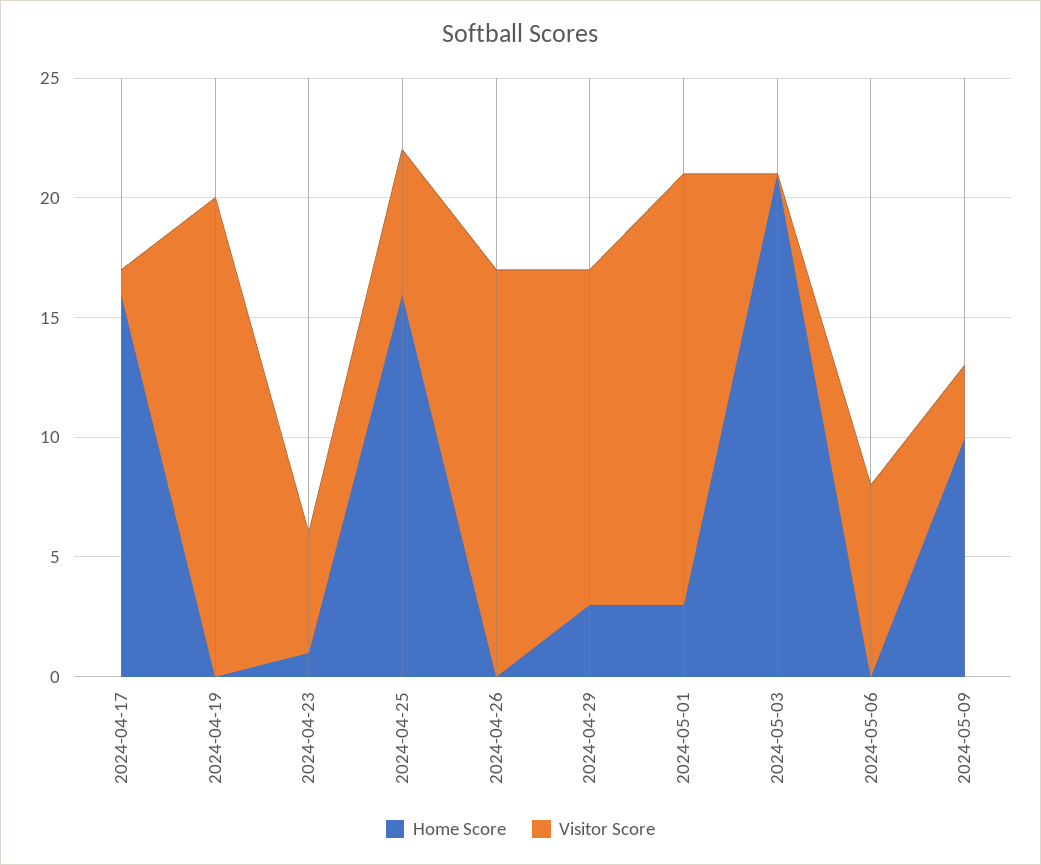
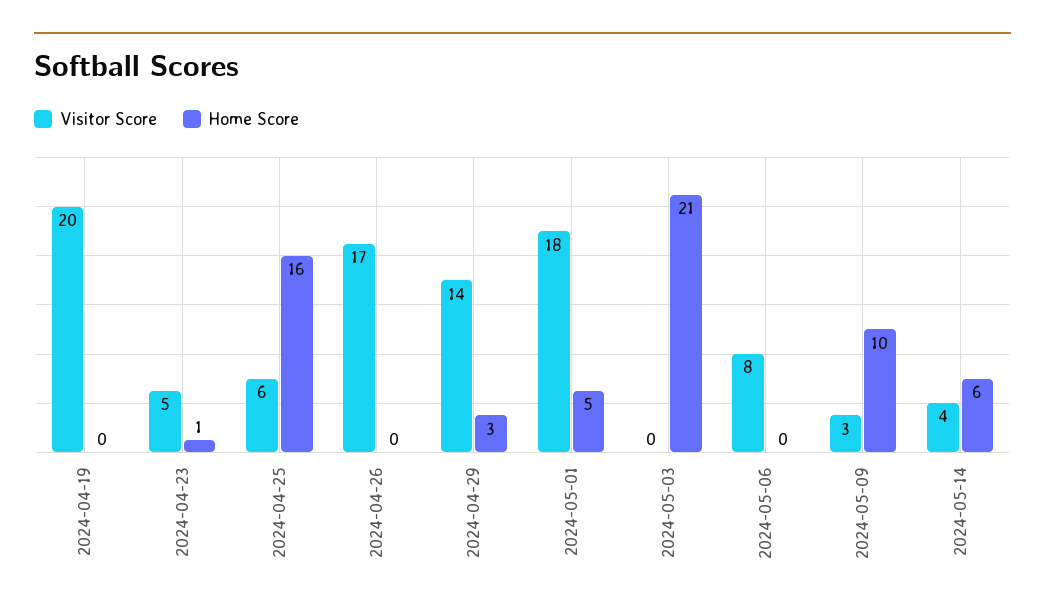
Home Score, 2024-04-17: 16 -> none
Visitor Score, 2024-04-17: 1 -> none
Home Score, 2024-05-01: 3 -> 5
Visitor Score, 2024-05-14: none -> 4
Home Score, 2024-05-14: none -> 6

